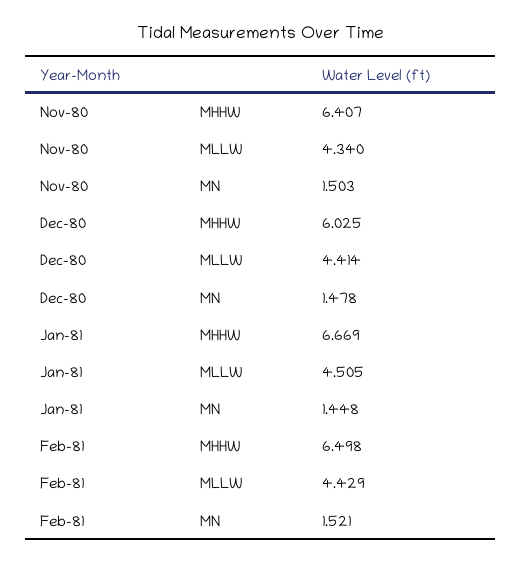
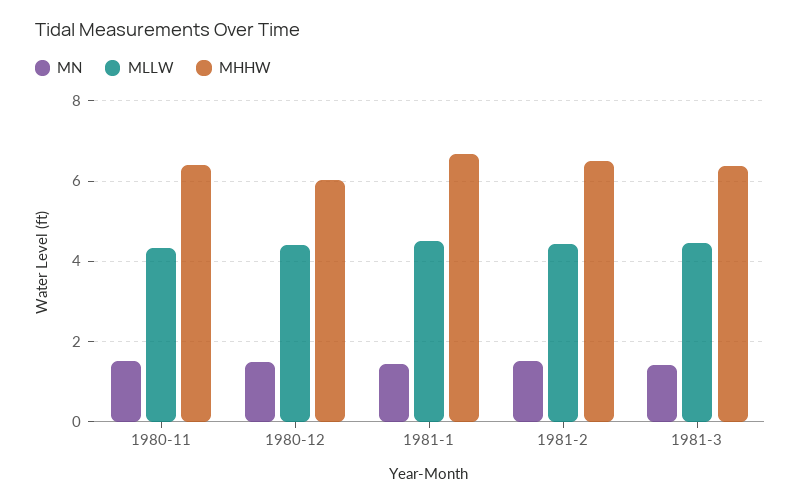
MN, 1981-3: none -> 1.4
MLLW, 1981-3: none -> 4.4
MHHW, 1981-3: none -> 6.4

